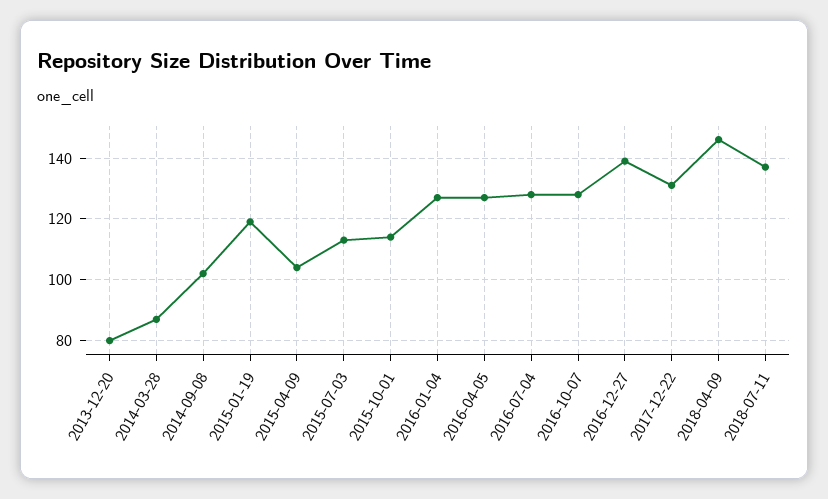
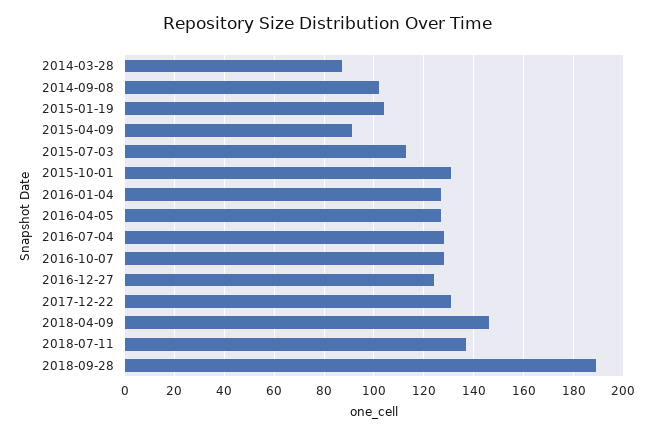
2013-12-20: 80 -> none
2015-01-19: 120 -> 105
2015-04-09: 105 -> 90
2015-10-01: 115 -> 130
2016-12-27: 140 -> 125
2018-09-28: none -> 190

